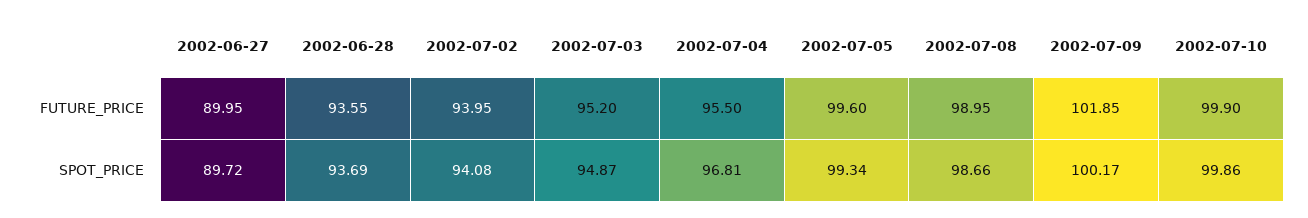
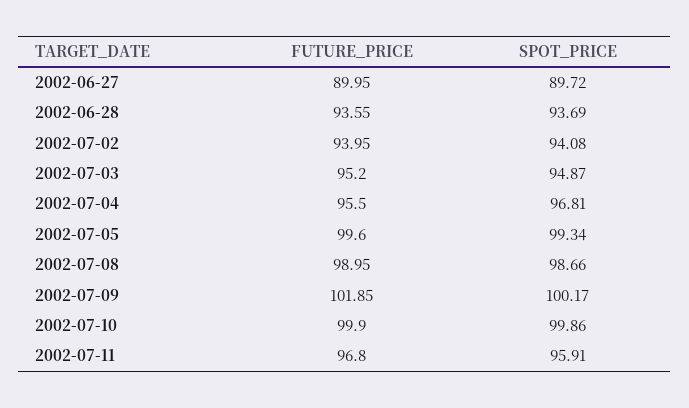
2002-07-11, FUTURE_PRICE: none -> 96.8
2002-07-11, SPOT_PRICE: none -> 95.91

